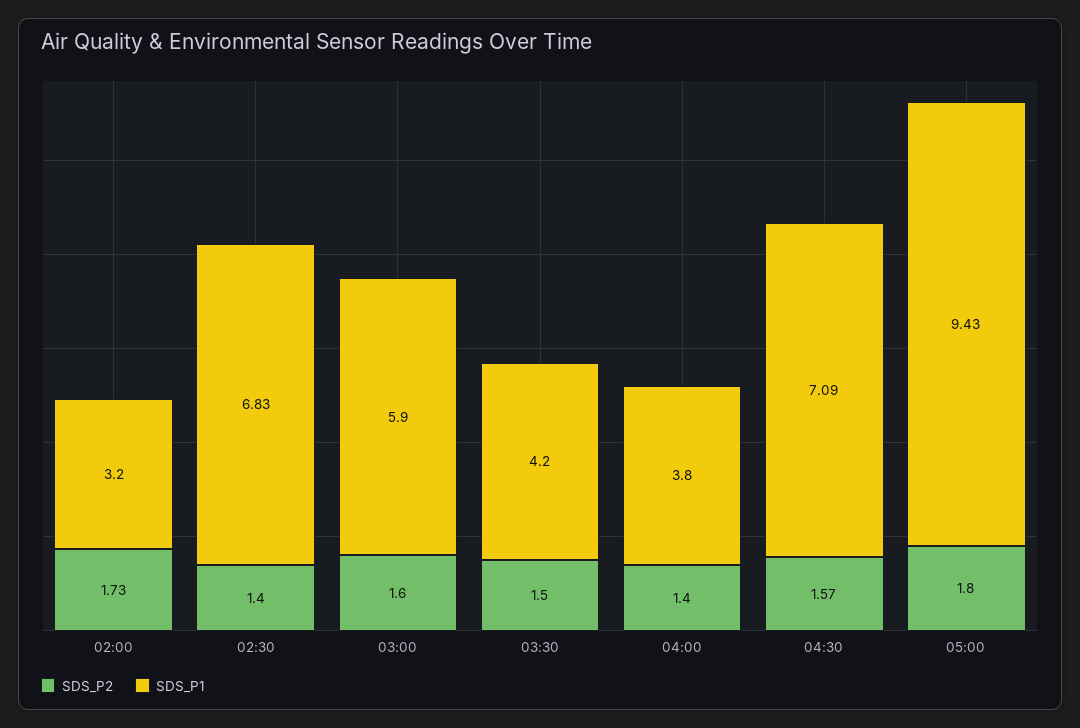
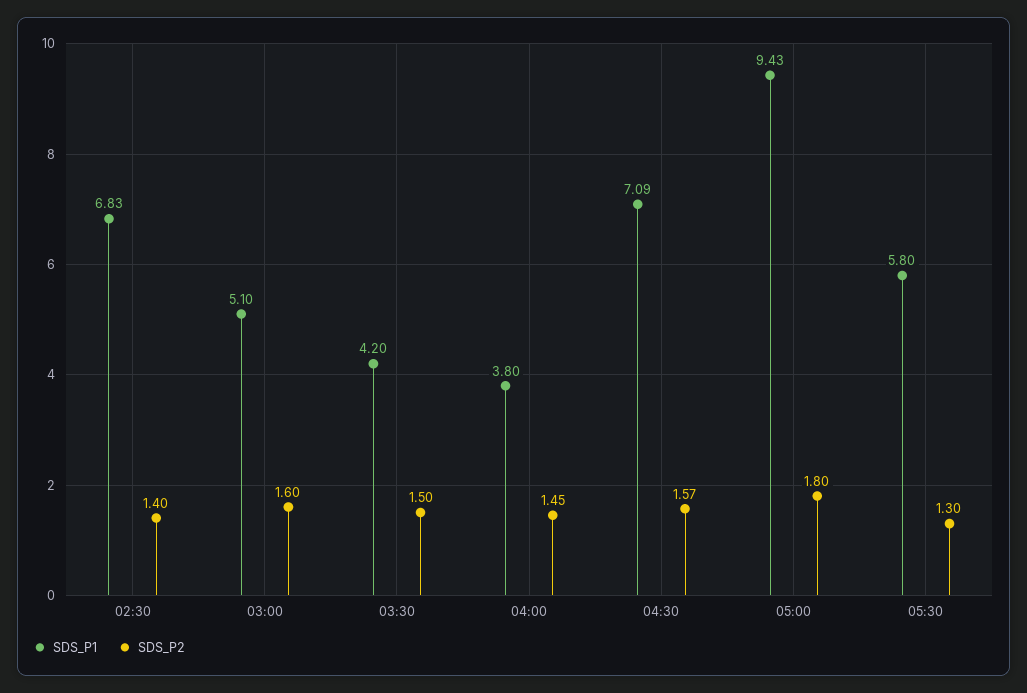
SDS_P2, 02:00: 1.73 -> none
SDS_P1, 02:00: 3.2 -> none
SDS_P1, 03:00: 5.9 -> 5.1
SDS_P2, 04:00: 1.4 -> 1.45
SDS_P1, 05:30: none -> 5.8
SDS_P2, 05:30: none -> 1.3

